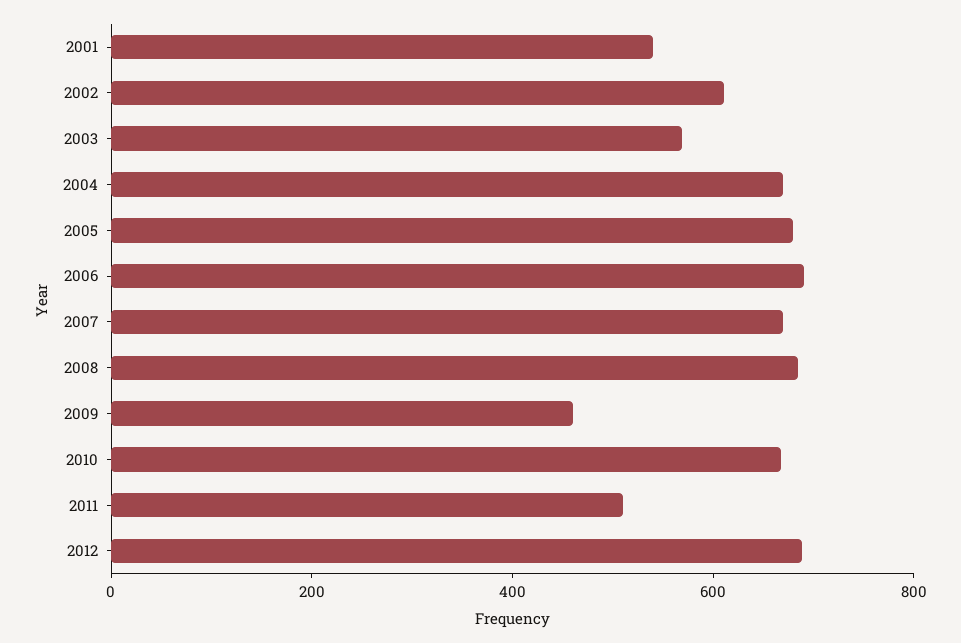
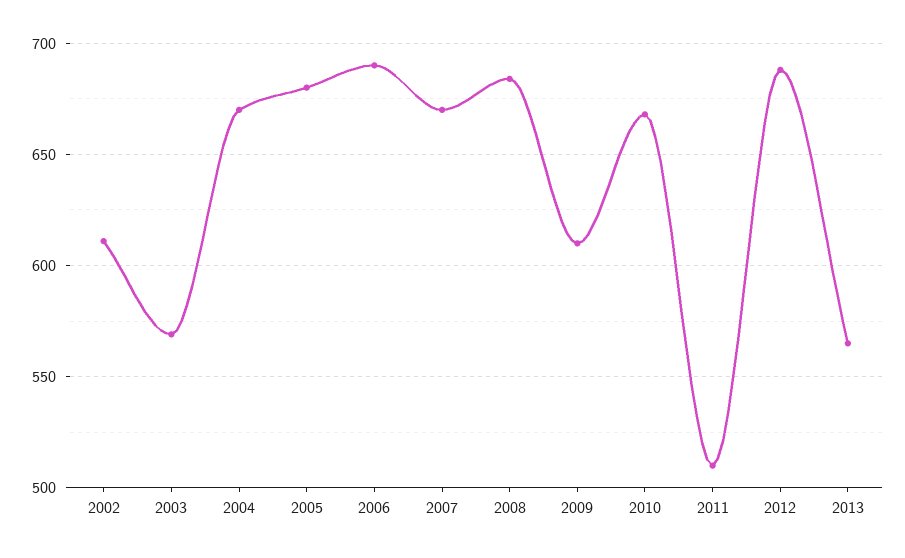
2001: 550 -> none
2009: 450 -> 610
2013: none -> 565

